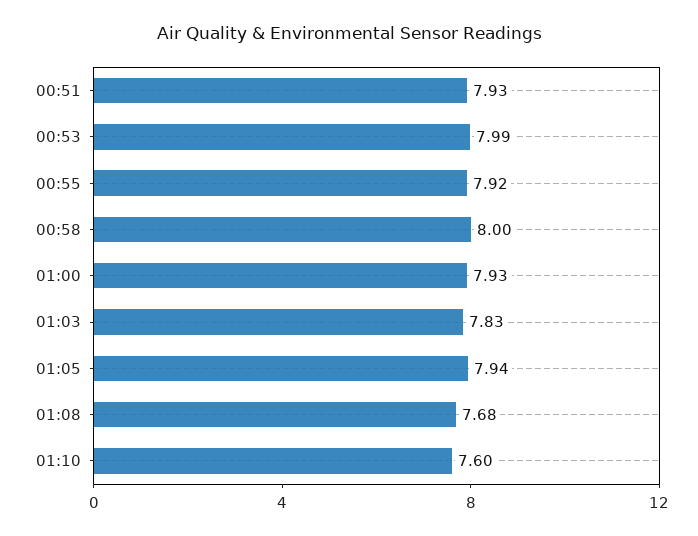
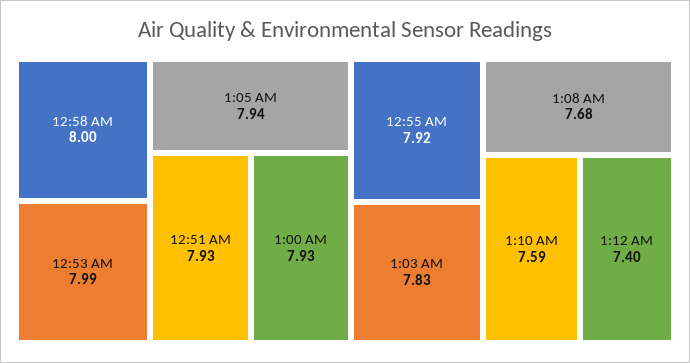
01:10: 7.6 -> 7.59
1:12 AM: none -> 7.4

